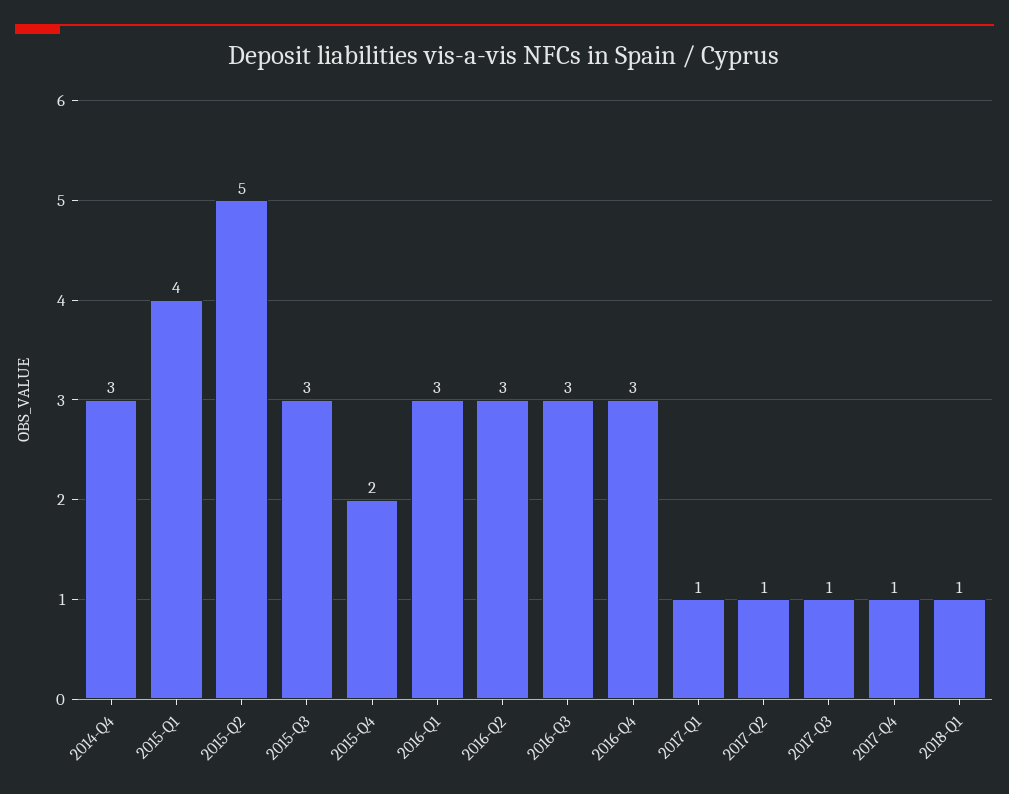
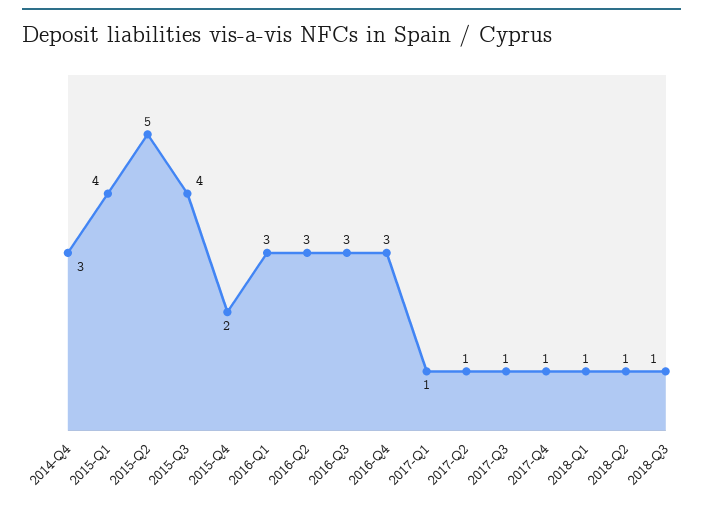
2015-Q3: 3 -> 4
2018-Q2: none -> 1
2018-Q3: none -> 1

